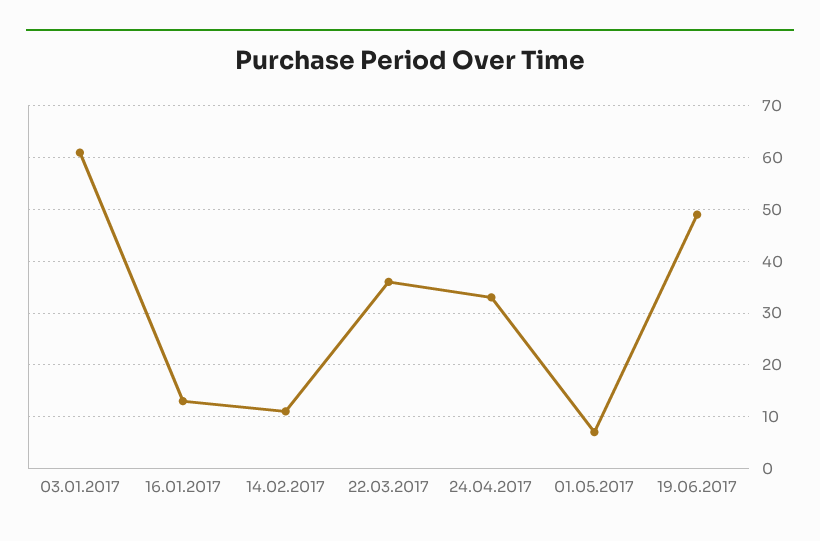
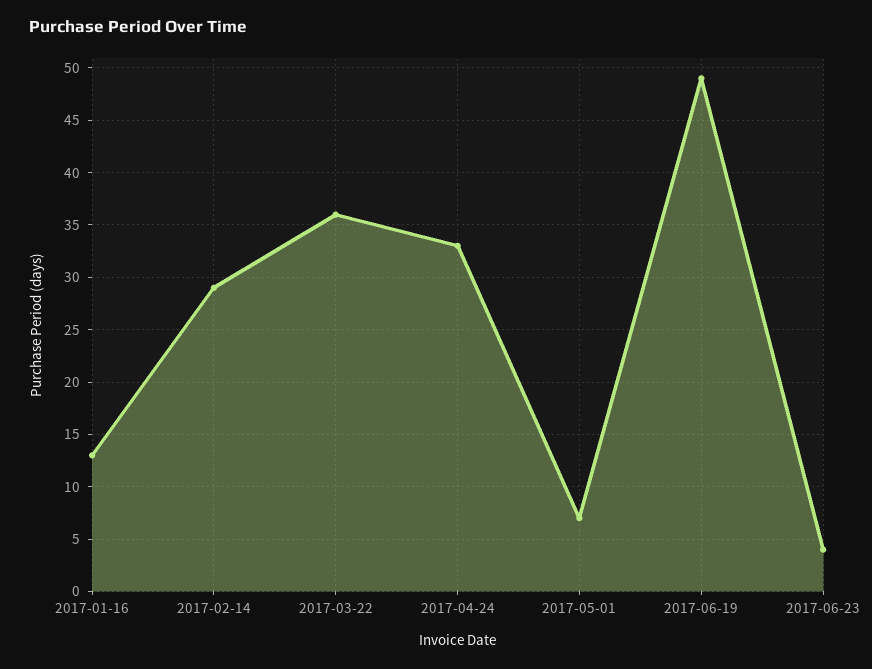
03.01.2017: 60 -> none
14.02.2017: 10 -> 29
2017-06-23: none -> 4

